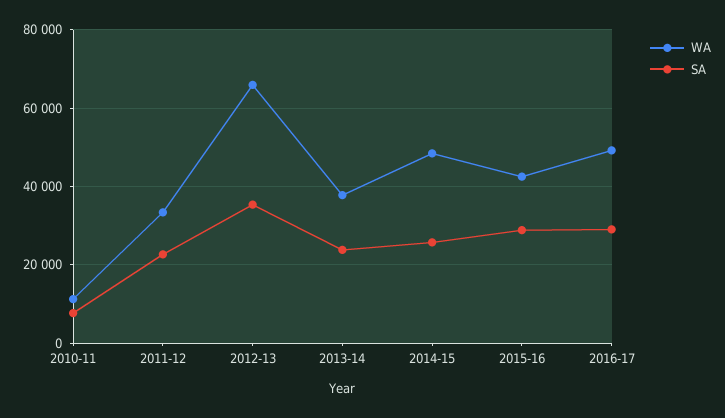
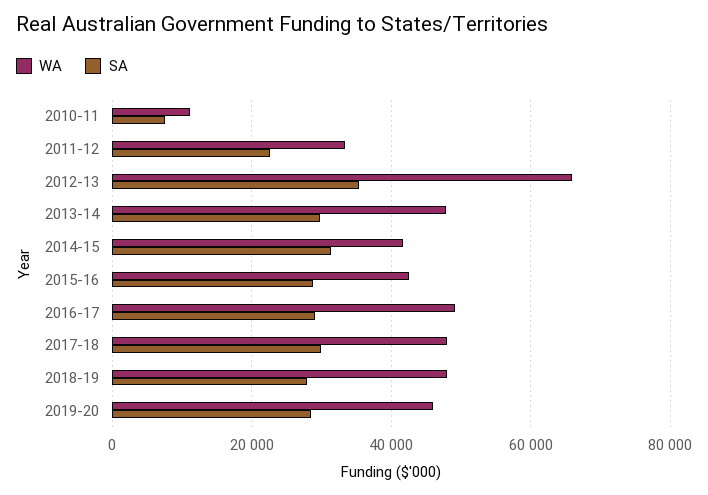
WA, 2013-14: 38000 -> 48000
SA, 2013-14: 24000 -> 30000
WA, 2014-15: 48000 -> 42000
SA, 2014-15: 26000 -> 32000
WA, 2017-18: none -> 48000
SA, 2017-18: none -> 30000
WA, 2018-19: none -> 48000
SA, 2018-19: none -> 28000
WA, 2019-20: none -> 46000
SA, 2019-20: none -> 28000

